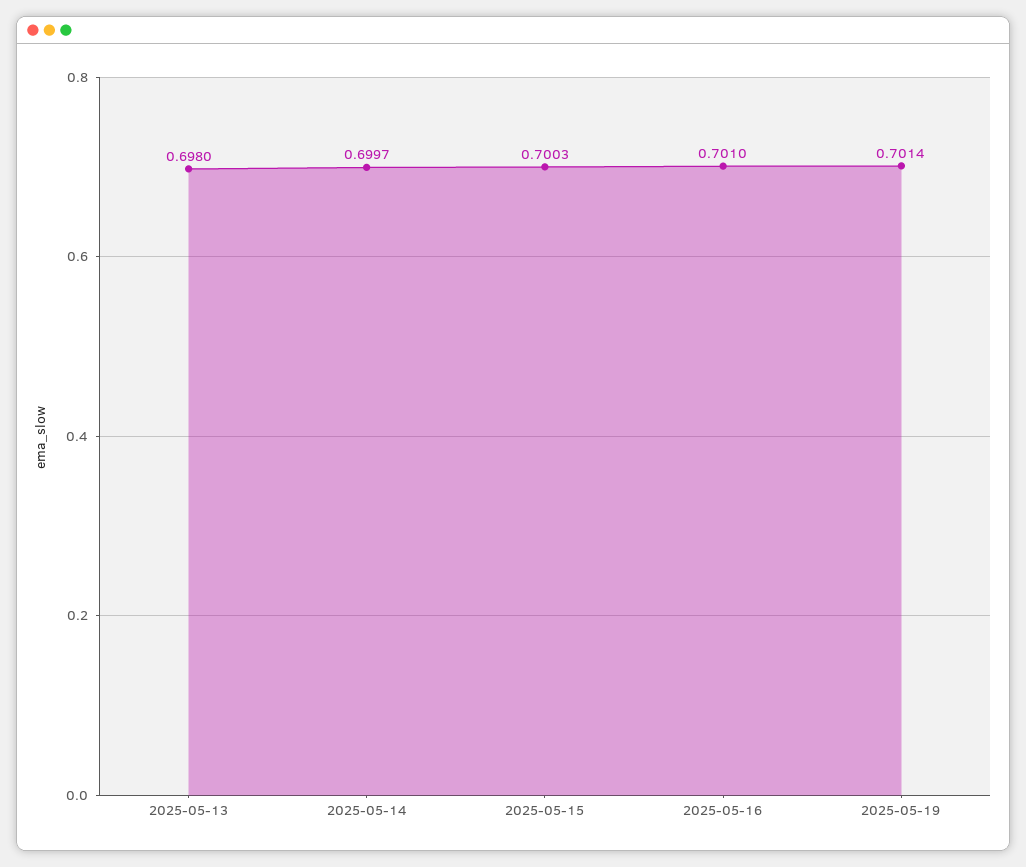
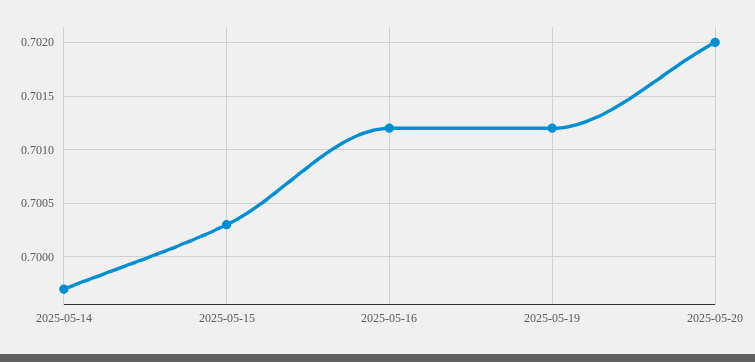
2025-05-13: 0.698 -> none
2025-05-16: 0.701 -> 0.7012
2025-05-19: 0.7014 -> 0.7012
2025-05-20: none -> 0.702

